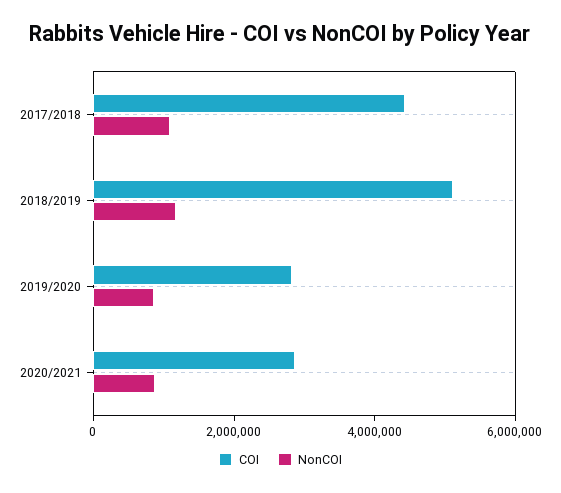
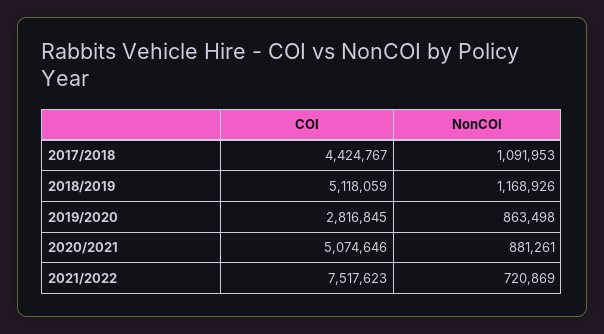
COI, 2020/2021: 3000000 -> 5074646
COI, 2021/2022: none -> 7517623
NonCOI, 2021/2022: none -> 720869

